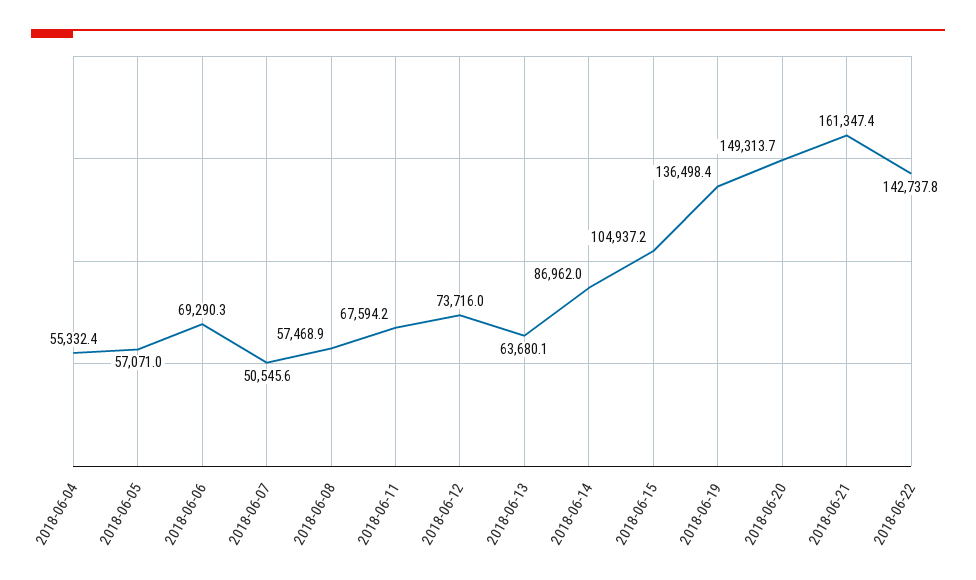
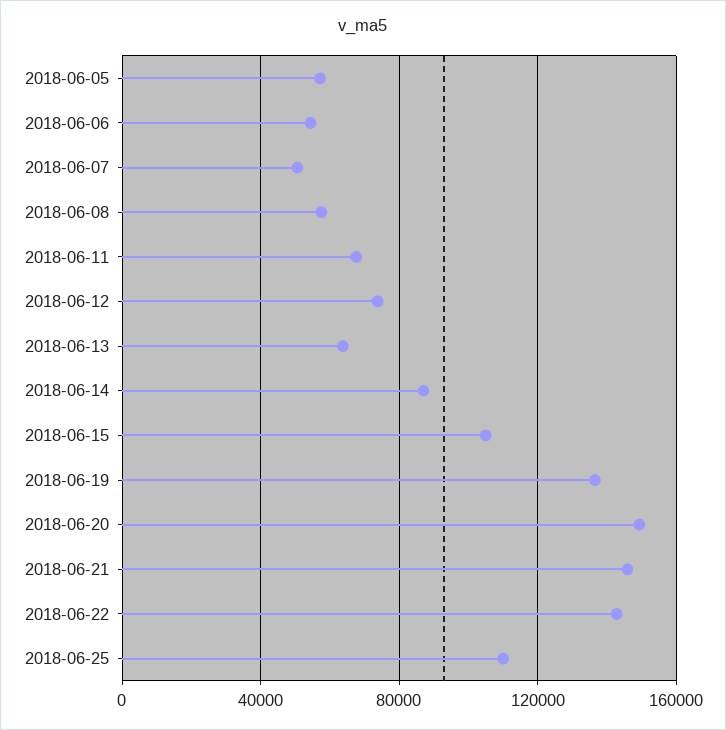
2018-06-04: 55332.4 -> none
2018-06-06: 69290.3 -> 55000
2018-06-21: 161347.4 -> 145000
2018-06-25: none -> 110000

